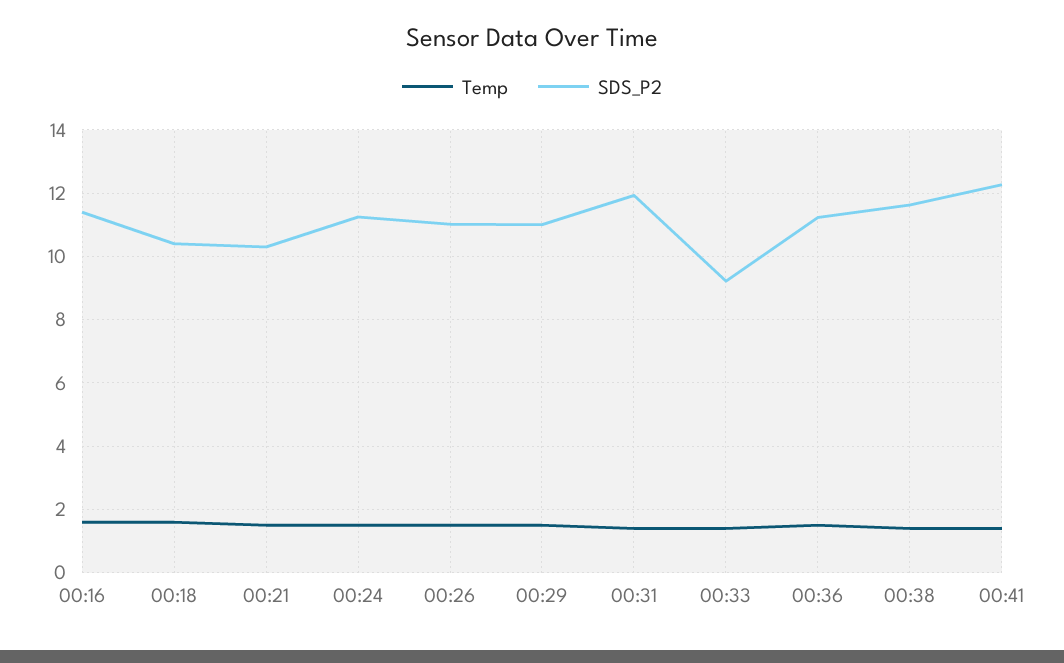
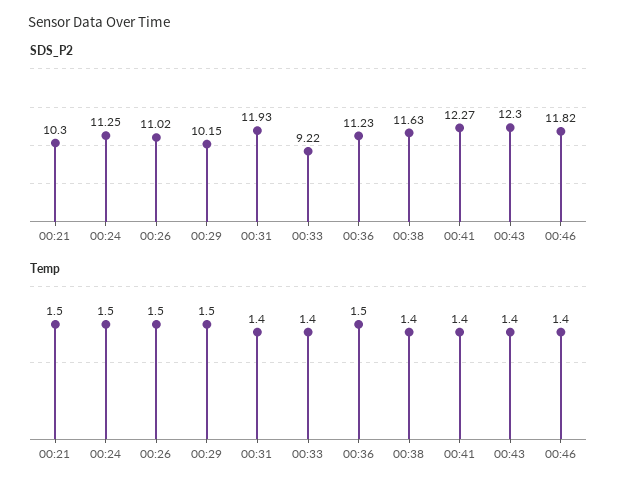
Temp, 00:16: 1.6 -> none
SDS_P2, 00:16: 11.4 -> none
Temp, 00:18: 1.6 -> none
SDS_P2, 00:18: 10.4 -> none
SDS_P2, 00:29: 11 -> 10.15
SDS_P2, 00:43: none -> 12.3
SDS_P2, 00:46: none -> 11.82
Temp, 00:43: none -> 1.4
Temp, 00:46: none -> 1.4

